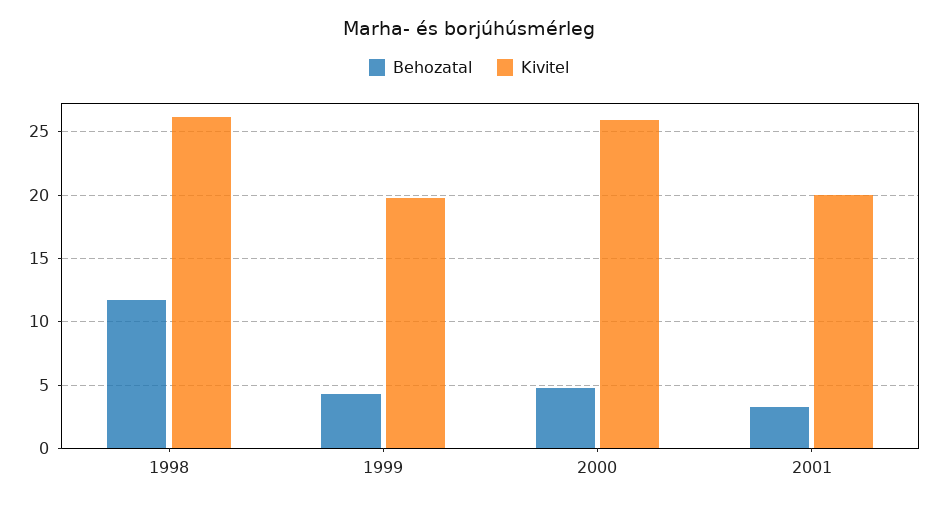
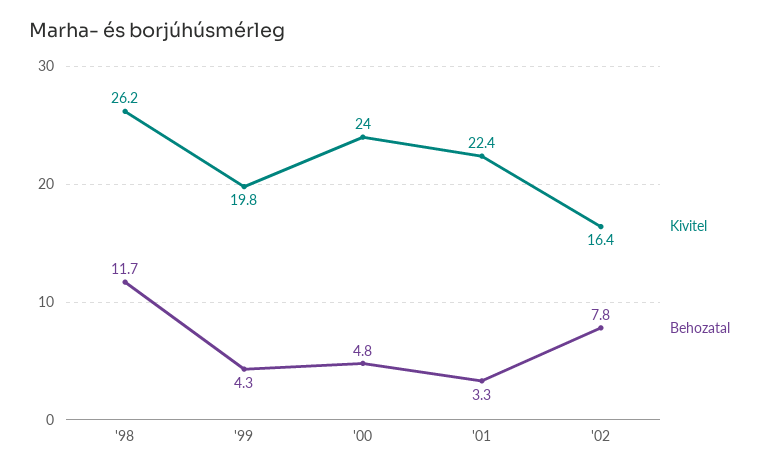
Kivitel, 2000: 26 -> 24
Kivitel, 2001: 20 -> 22.4
Kivitel, '02: none -> 16.4
Behozatal, '02: none -> 7.8

